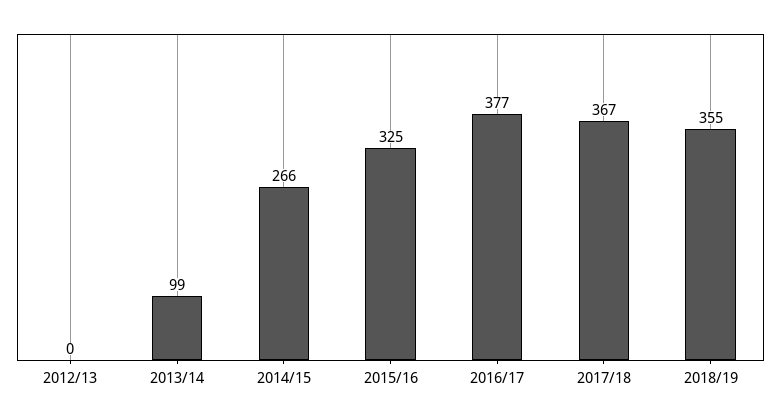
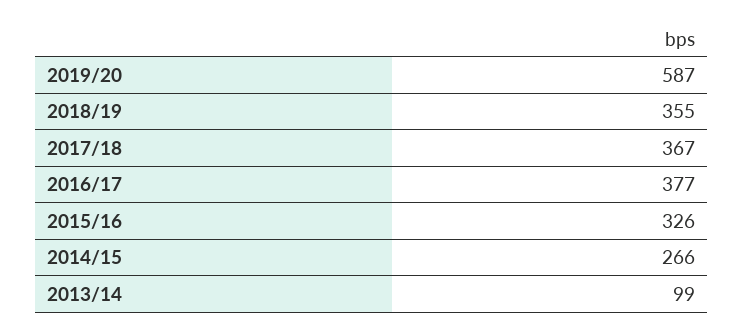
2012/13: 0 -> none
2015/16: 325 -> 326
2019/20: none -> 587

